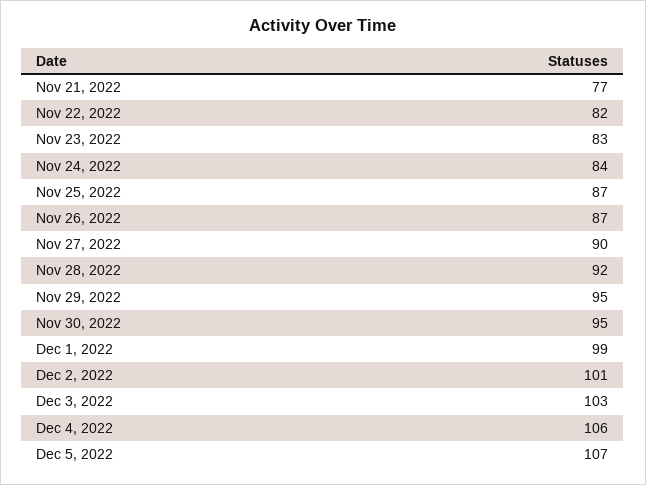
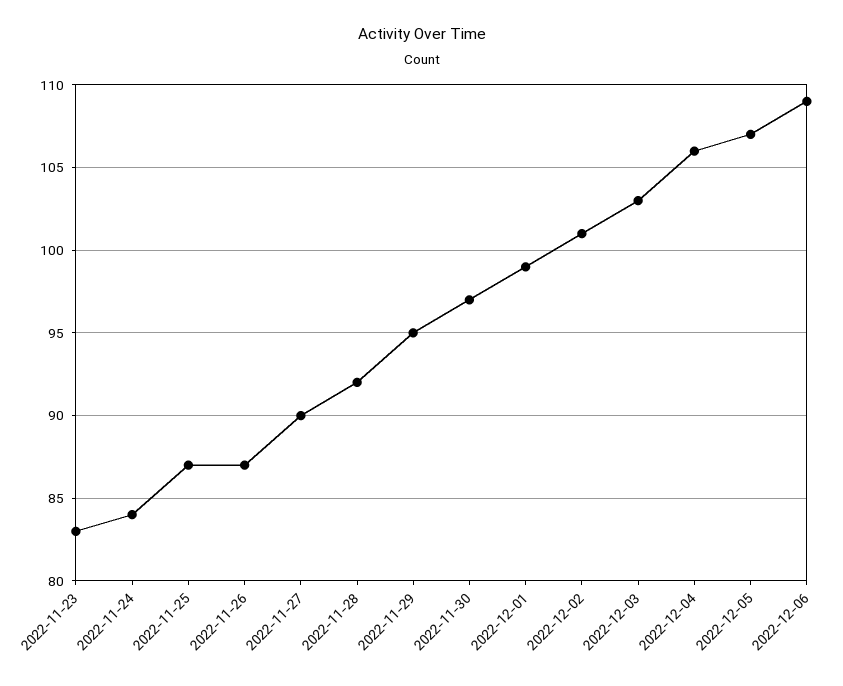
Nov 21, 2022: 77 -> none
Nov 22, 2022: 82 -> none
Nov 30, 2022: 95 -> 97
2022-12-06: none -> 109

